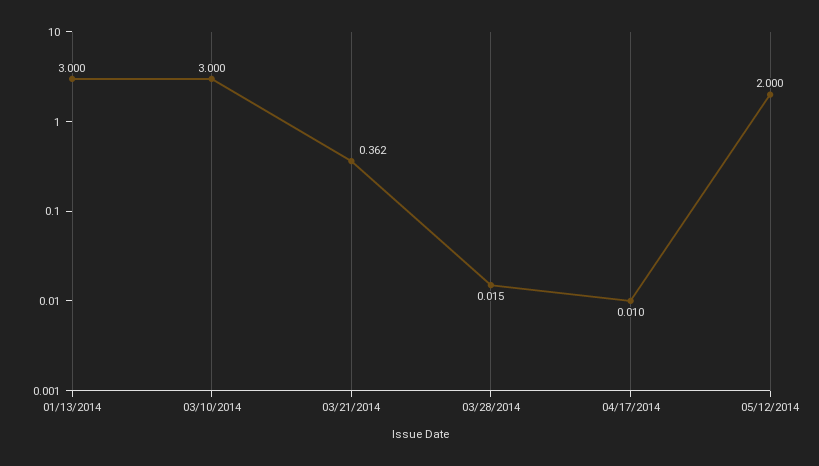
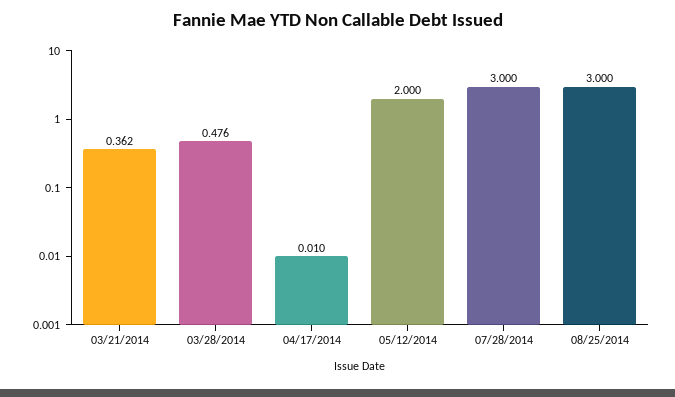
01/13/2014: 3 -> none
03/10/2014: 3 -> none
03/28/2014: 0.015 -> 0.476
07/28/2014: none -> 3
08/25/2014: none -> 3

